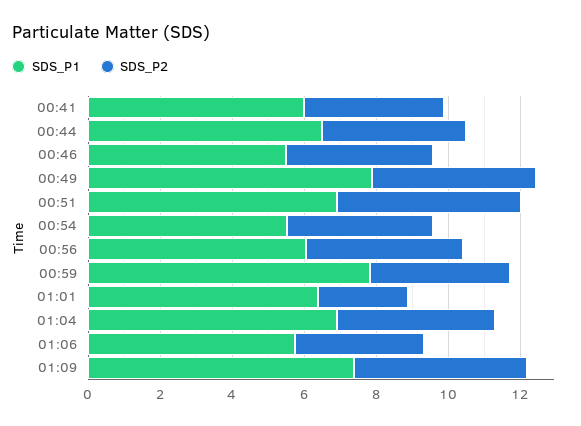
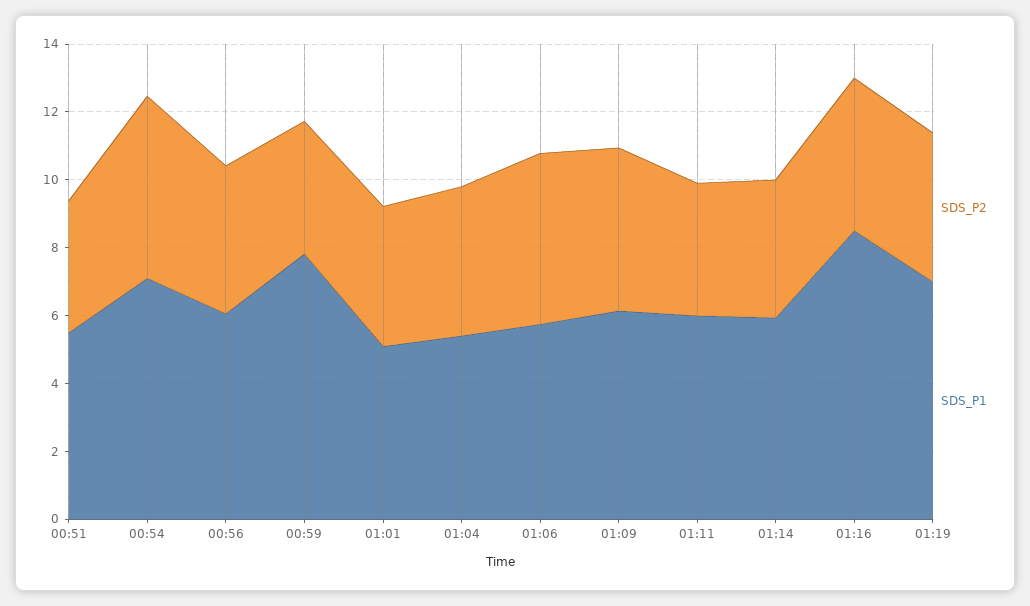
SDS_P1, 00:41: 6 -> none
SDS_P2, 00:41: 4 -> none
SDS_P1, 00:44: 6.5 -> none
SDS_P2, 00:44: 4 -> none
SDS_P1, 00:46: 5.5 -> none
SDS_P2, 00:46: 4 -> none
SDS_P1, 00:49: 8 -> none
SDS_P2, 00:49: 4.5 -> none
SDS_P1, 00:51: 7 -> 5.5
SDS_P2, 00:51: 5 -> 4
SDS_P1, 00:54: 5.5 -> 7
SDS_P2, 00:54: 4 -> 5.5
SDS_P1, 01:01: 6.5 -> 5
SDS_P2, 01:01: 2.5 -> 4
SDS_P1, 01:04: 7 -> 5.5
SDS_P2, 01:06: 3.5 -> 5
SDS_P1, 01:09: 7.5 -> 6
SDS_P2, 01:11: none -> 4
SDS_P1, 01:11: none -> 6
SDS_P2, 01:14: none -> 4
SDS_P1, 01:14: none -> 6
SDS_P2, 01:16: none -> 4.5
SDS_P1, 01:16: none -> 8.5
SDS_P2, 01:19: none -> 4.5
SDS_P1, 01:19: none -> 7

